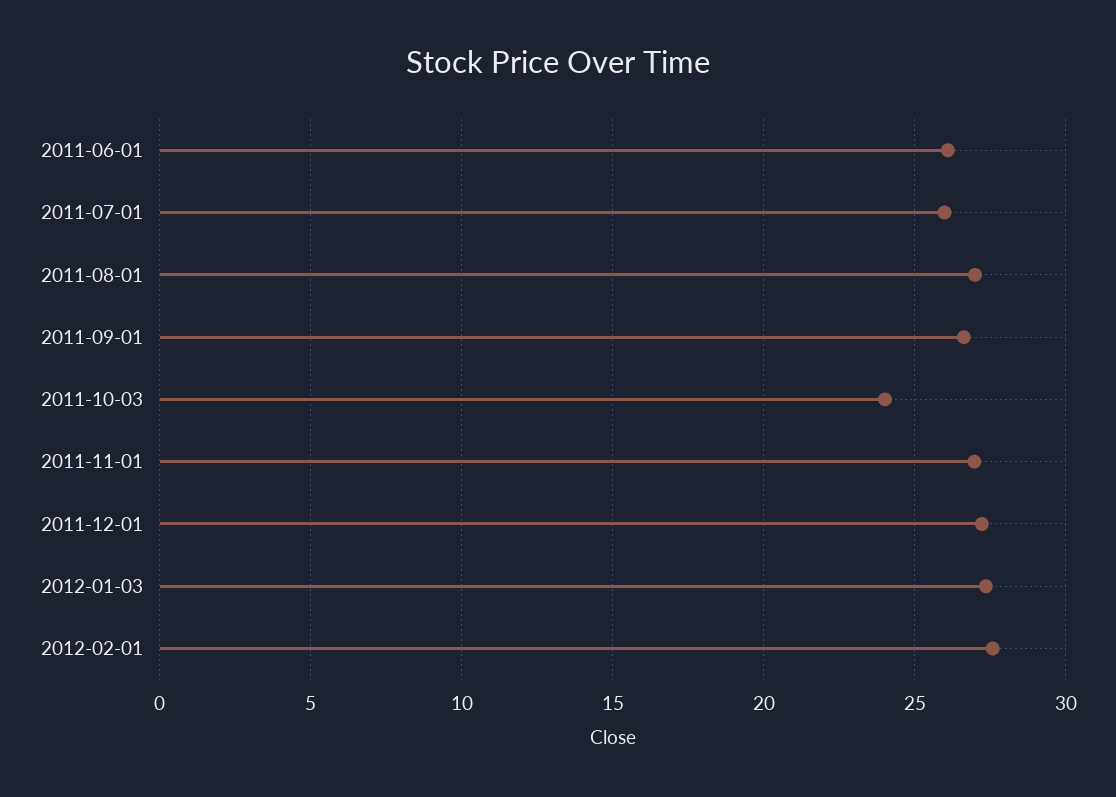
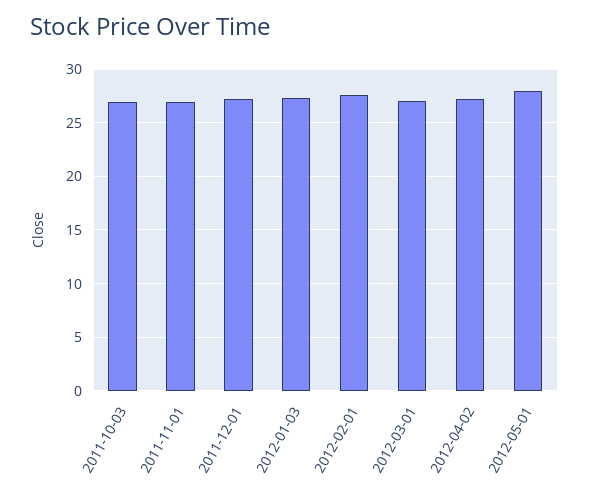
2011-06-01: 26 -> none
2011-07-01: 26 -> none
2011-08-01: 27 -> none
2011-09-01: 26.5 -> none
2011-10-03: 24 -> 27
2012-03-01: none -> 27
2012-04-02: none -> 27
2012-05-01: none -> 28

